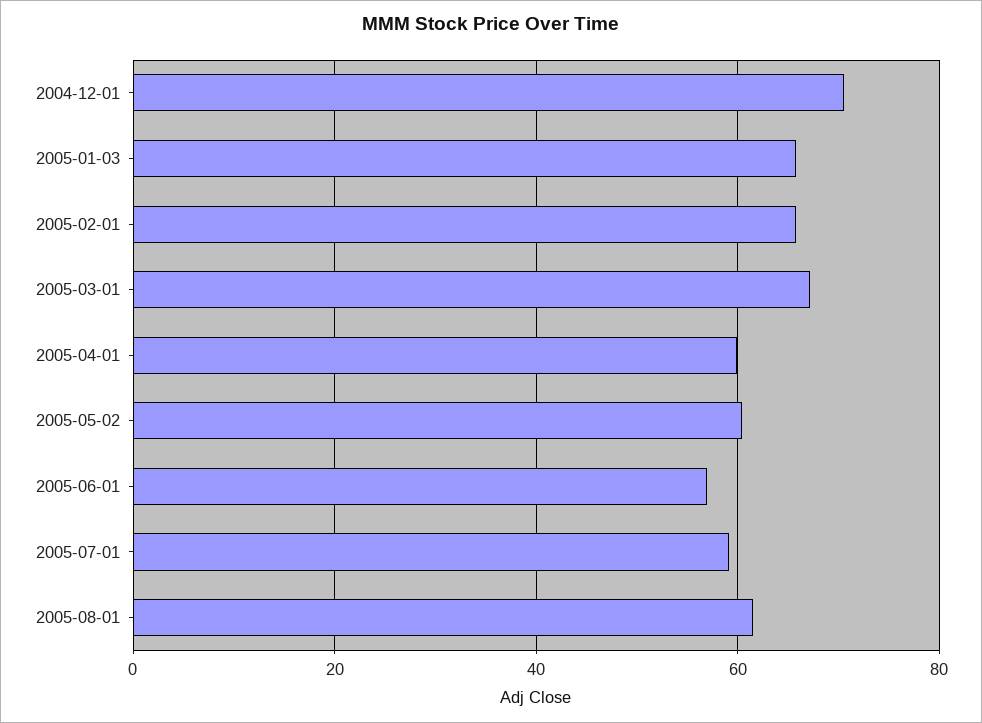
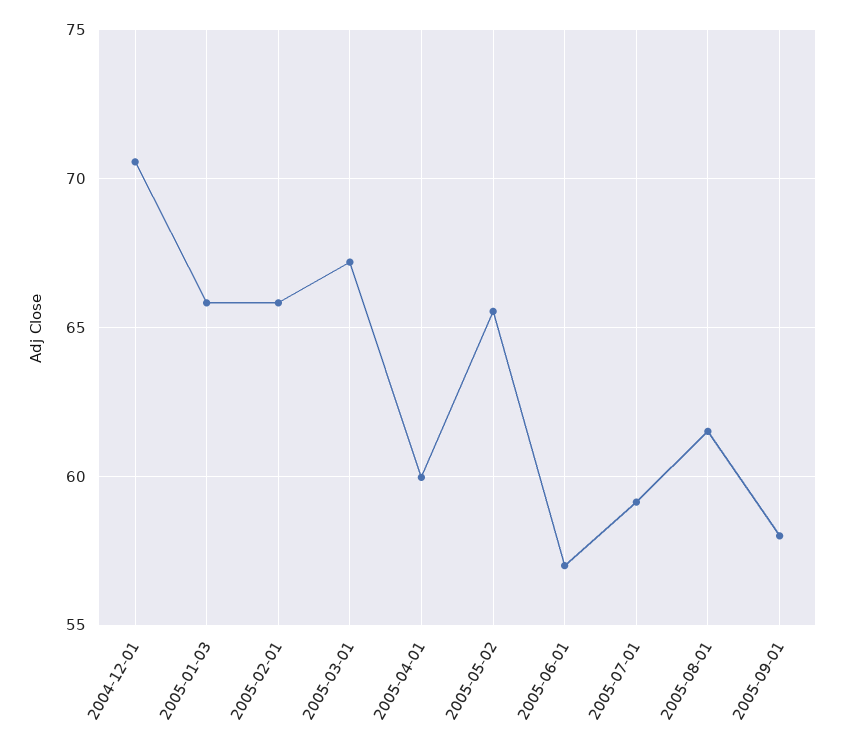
2005-05-02: 60 -> 65.5
2005-09-01: none -> 58

